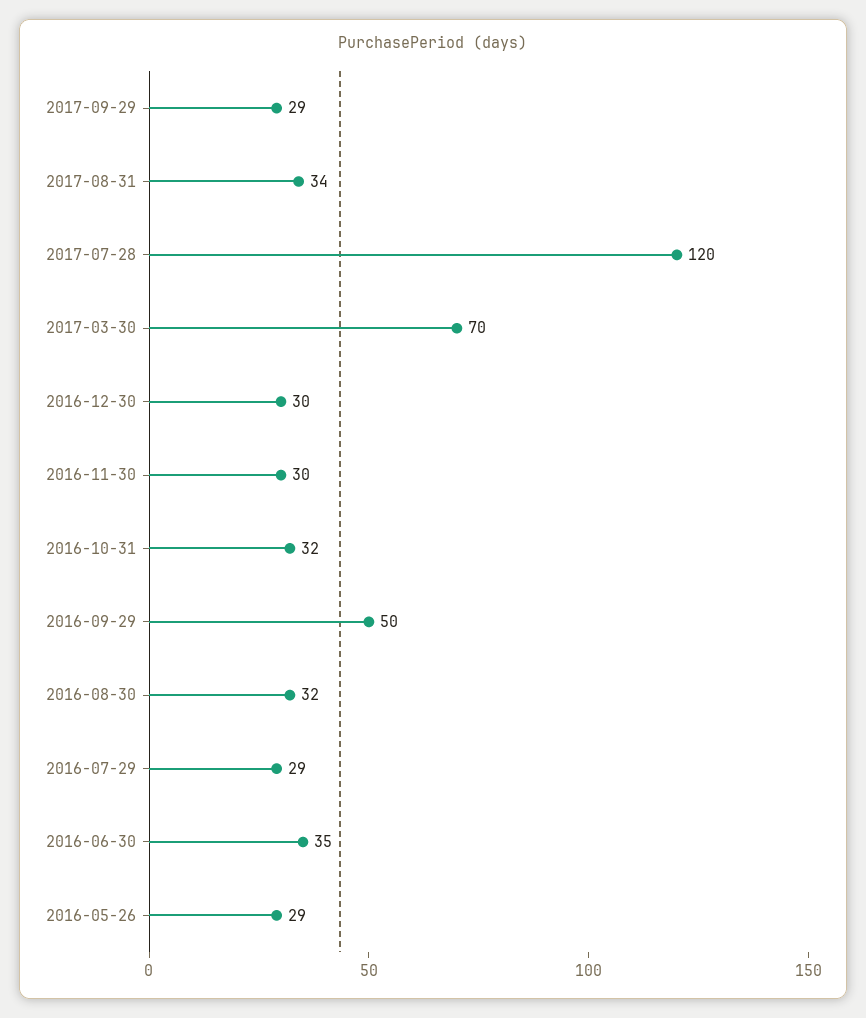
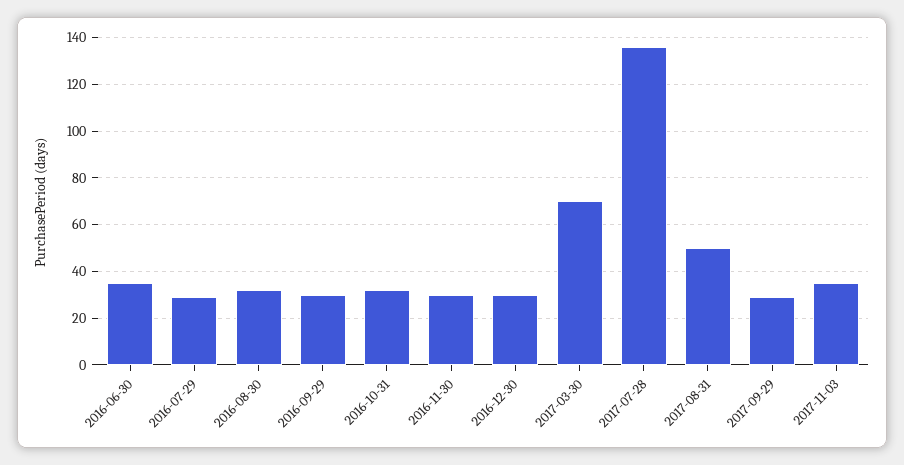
2017-08-31: 34 -> 50
2017-07-28: 120 -> 135
2016-09-29: 50 -> 30
2016-05-26: 29 -> none
2017-11-03: none -> 35

